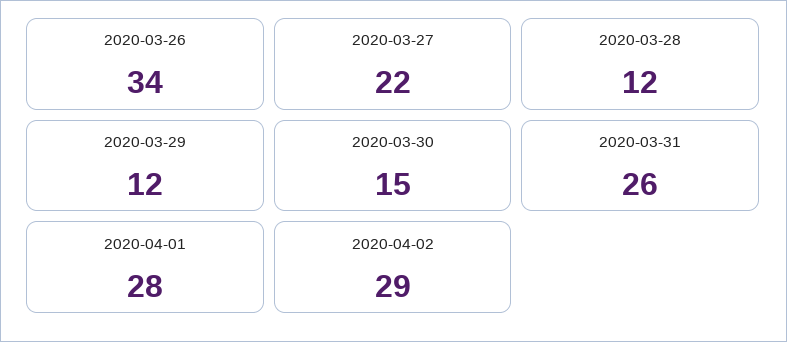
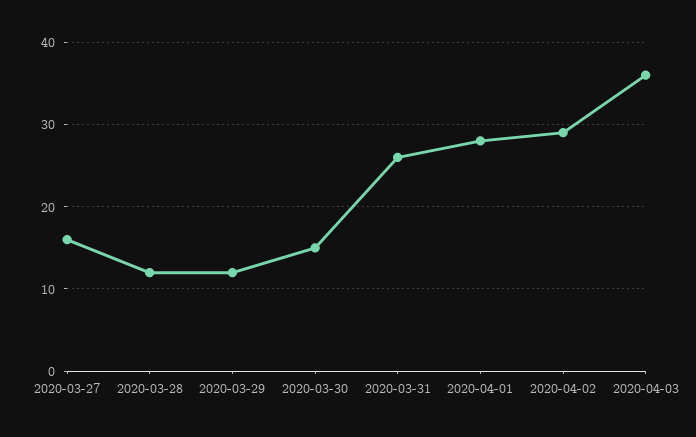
2020-03-26: 34 -> none
2020-03-27: 22 -> 16
2020-04-03: none -> 36

